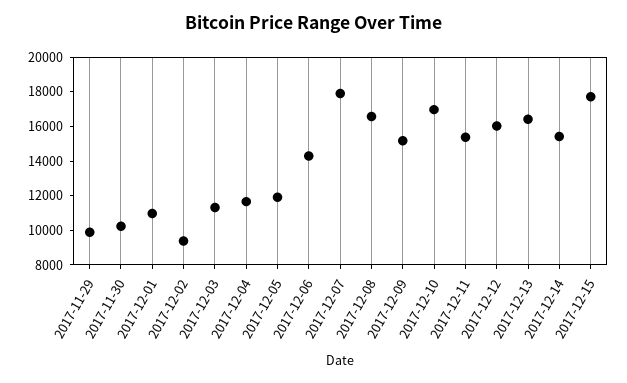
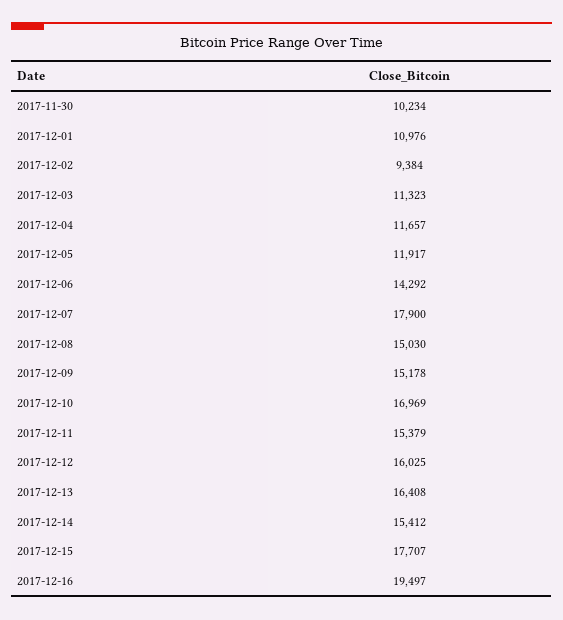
2017-11-29: 10000 -> none
2017-12-08: 16500 -> 15030
2017-12-16: none -> 19497

